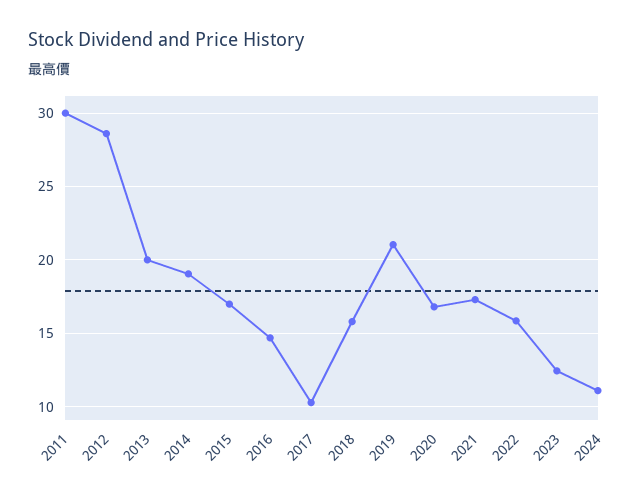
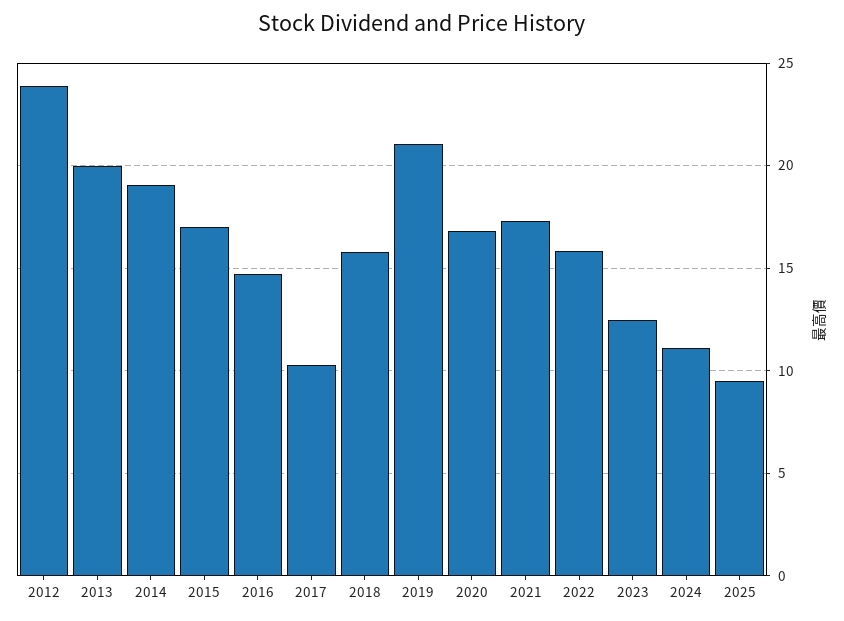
2011: 30 -> none
2012: 28.5 -> 24
2025: none -> 9.5

